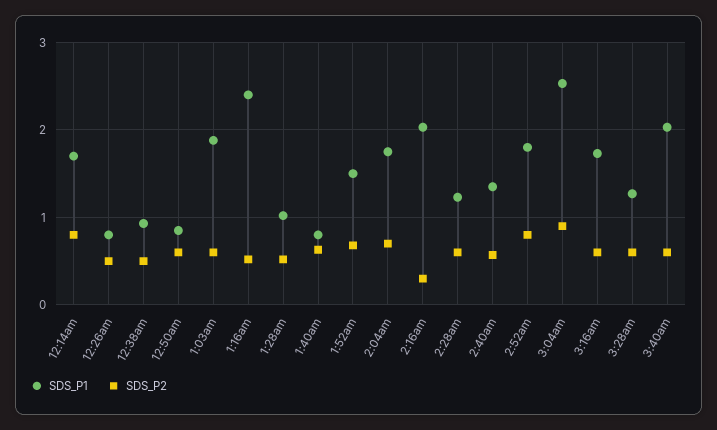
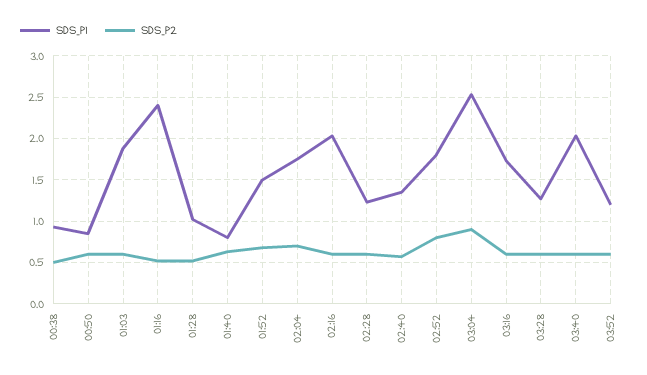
SDS_P1, 12:14am: 1.7 -> none
SDS_P2, 12:14am: 0.8 -> none
SDS_P1, 12:26am: 0.8 -> none
SDS_P2, 12:26am: 0.5 -> none
SDS_P2, 2:16am: 0.3 -> 0.6
SDS_P1, 03:52: none -> 1.2
SDS_P2, 03:52: none -> 0.6

